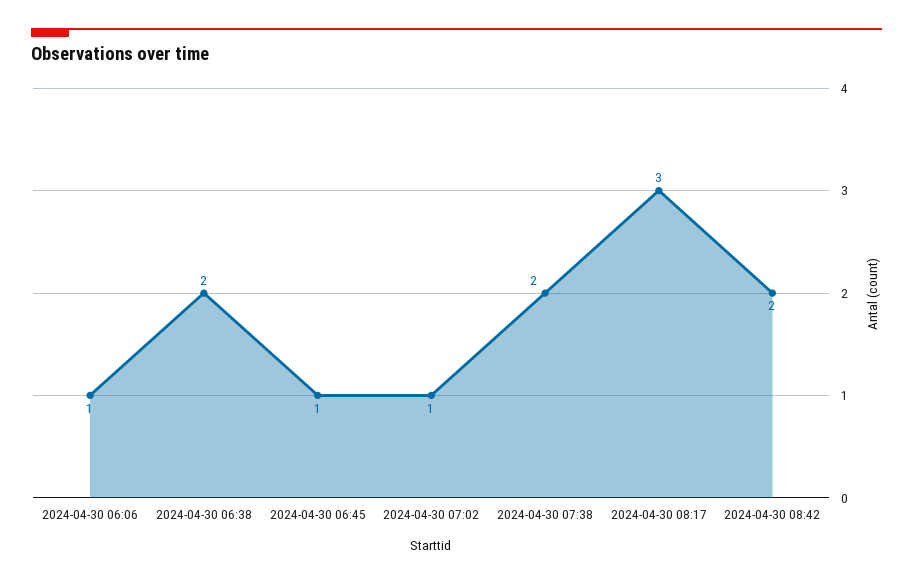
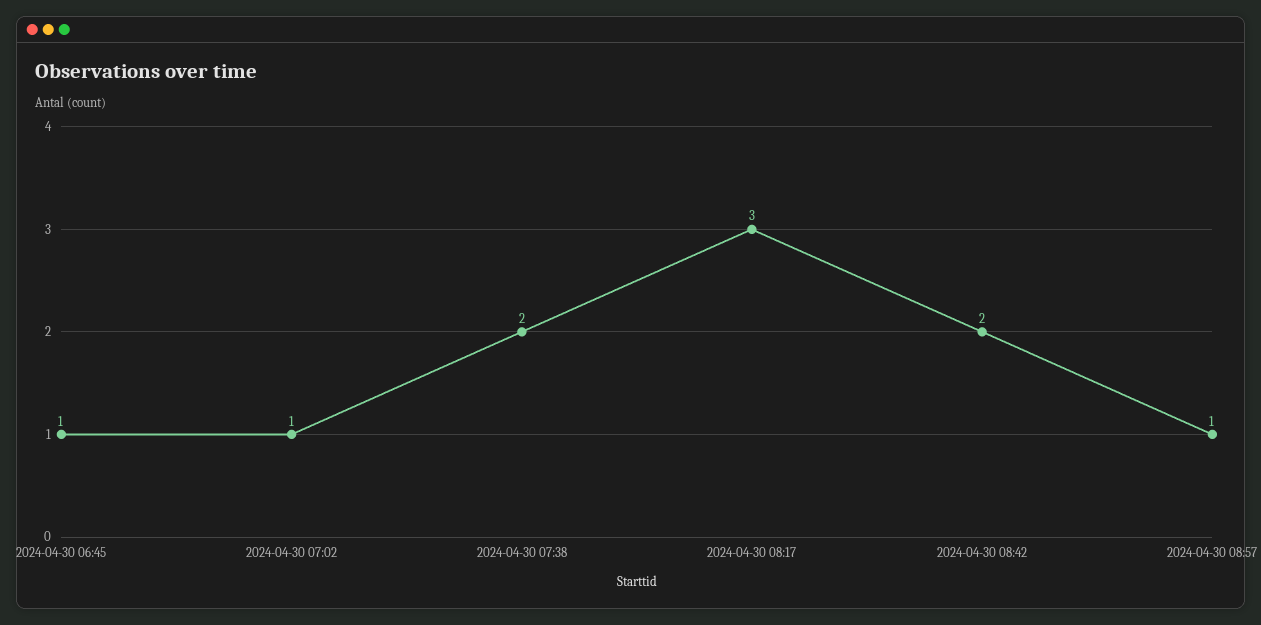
2024-04-30 06:06: 1 -> none
2024-04-30 06:38: 2 -> none
2024-04-30 08:57: none -> 1

